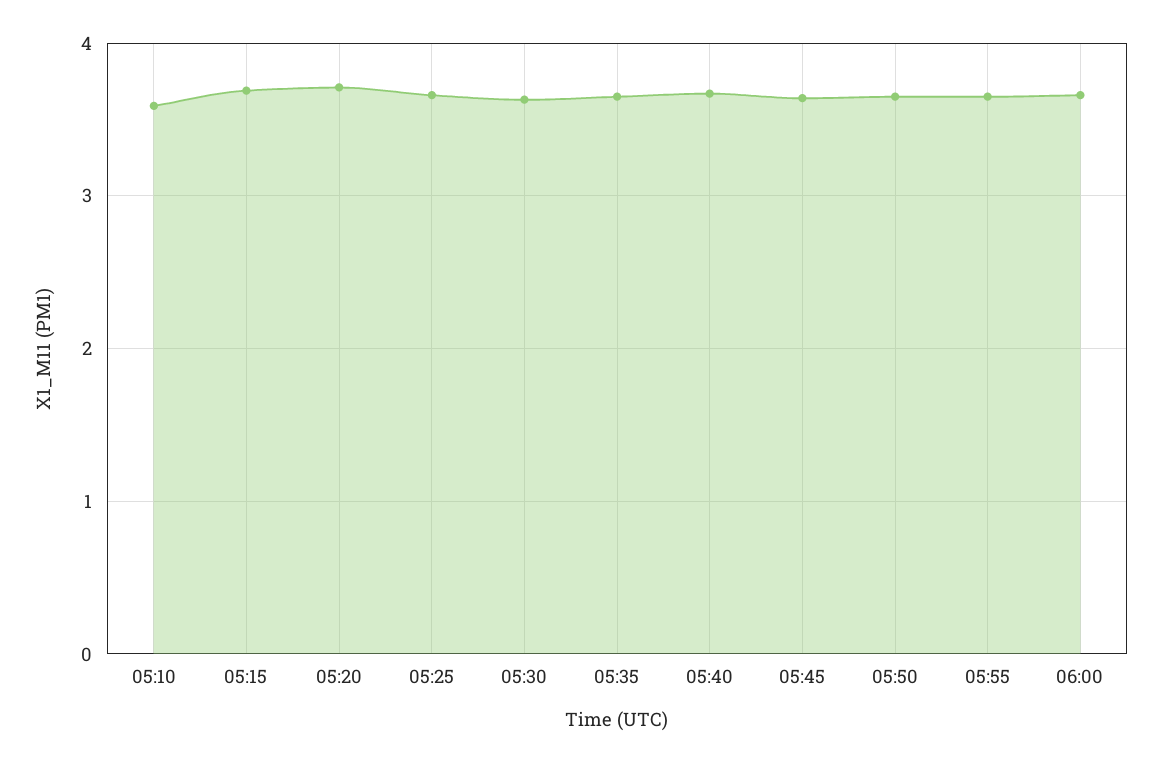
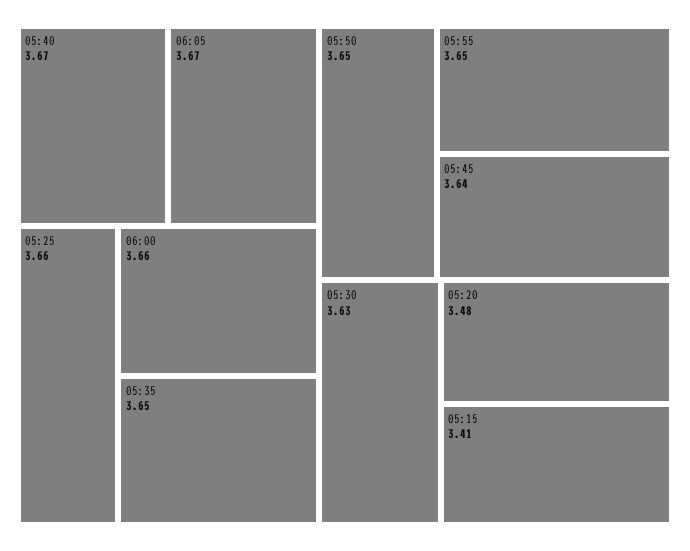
05:10: 3.6 -> none
05:15: 3.7 -> 3.41
05:20: 3.7 -> 3.48
06:05: none -> 3.67

